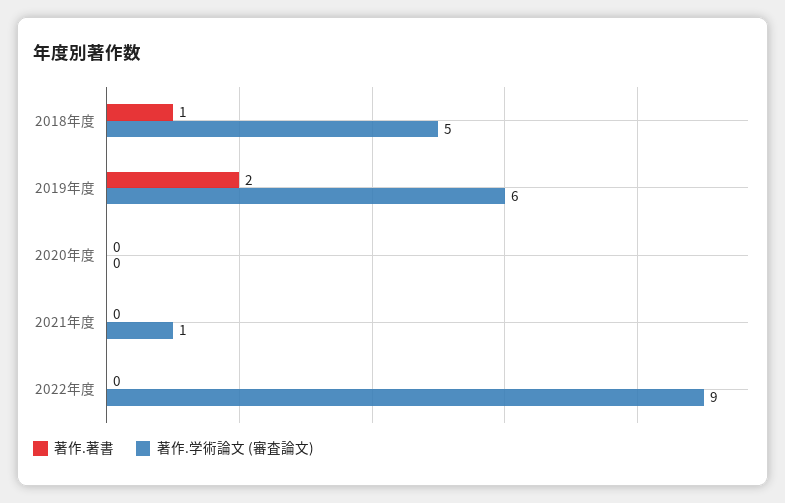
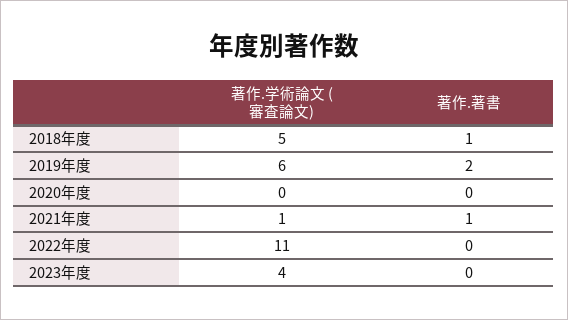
著作.著書, 2021年度: 0 -> 1
著作.学術論文 (審査論文), 2022年度: 9 -> 11
著作.学術論文 (審査論文), 2023年度: none -> 4
著作.著書, 2023年度: none -> 0

